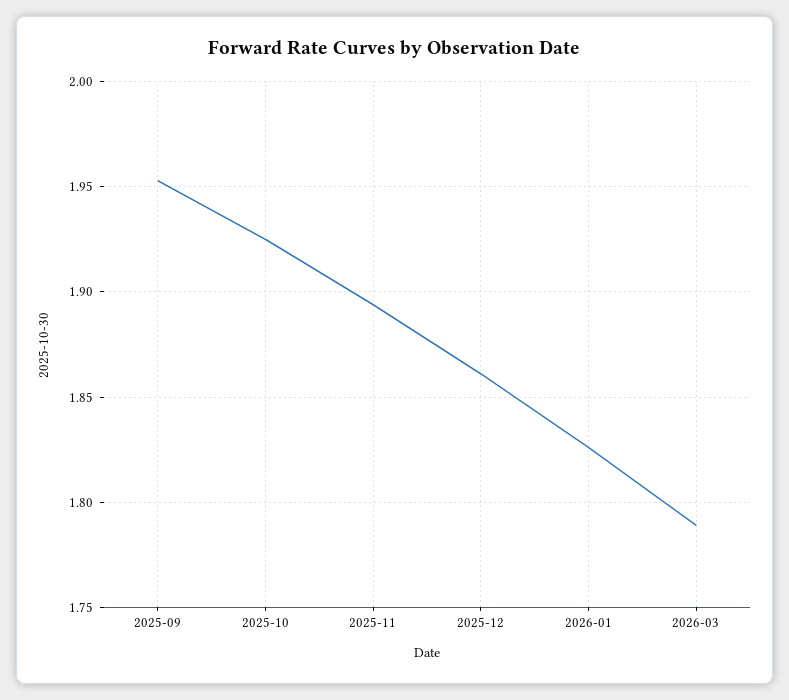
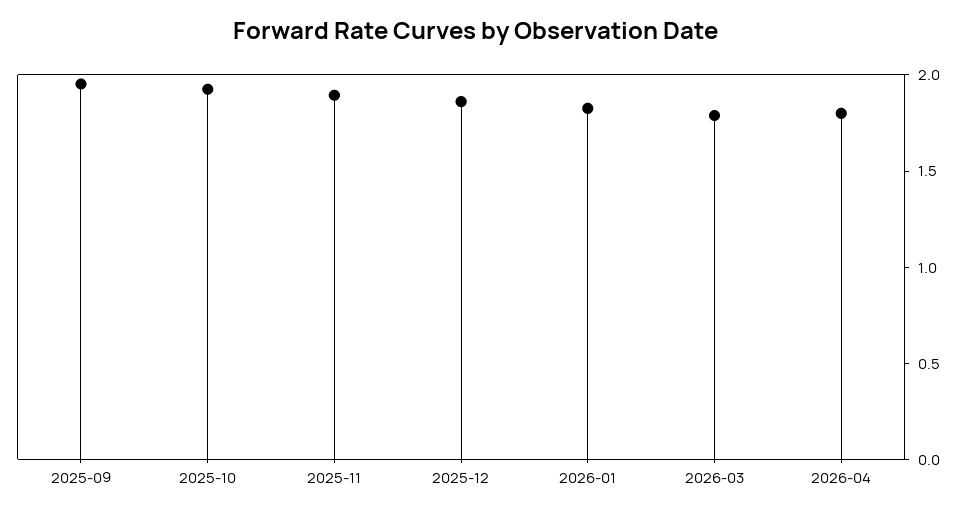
2026-04: none -> 1.8

